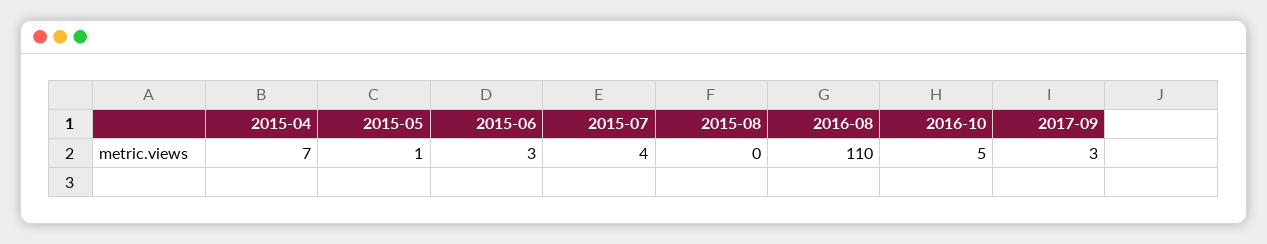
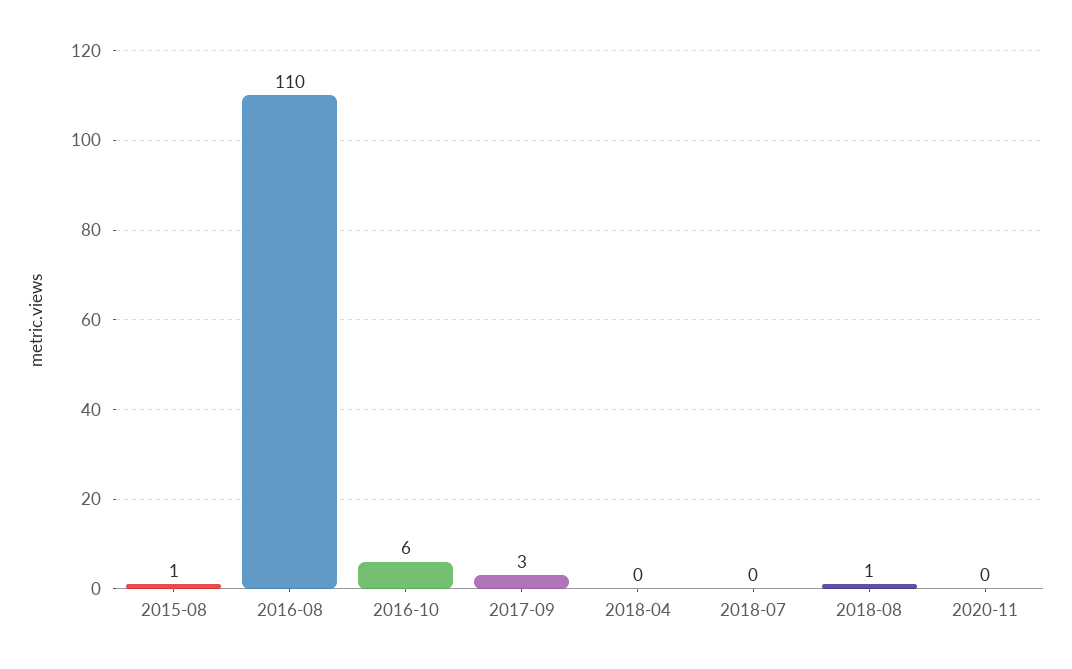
2015-04: 7 -> none
2015-05: 1 -> none
2015-06: 3 -> none
2015-07: 4 -> none
2015-08: 0 -> 1
2016-10: 5 -> 6
2018-04: none -> 0
2018-07: none -> 0
2018-08: none -> 1
2020-11: none -> 0

